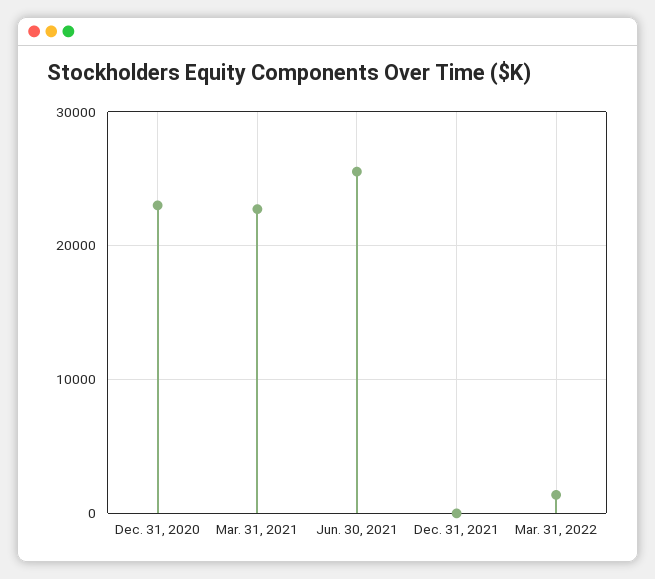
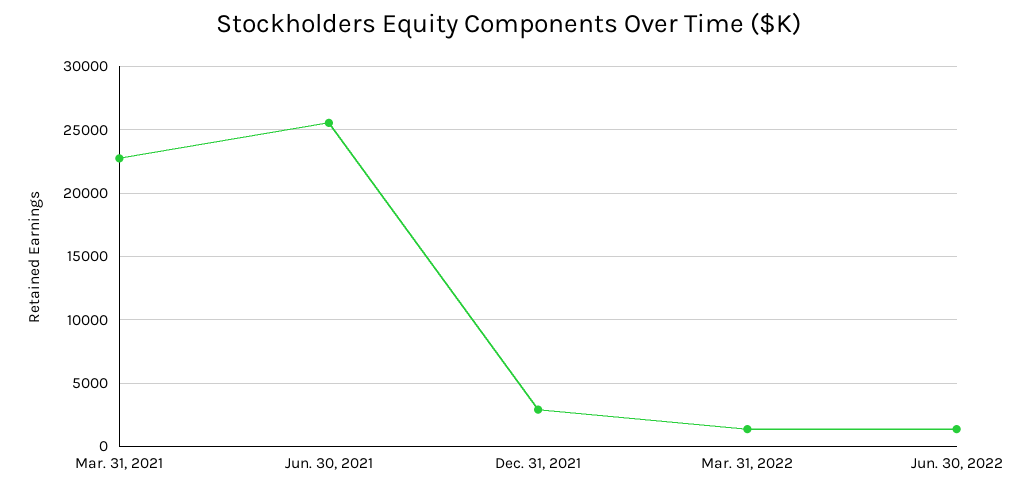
Dec. 31, 2020: 23000 -> none
Dec. 31, 2021: 0 -> 3000
Jun. 30, 2022: none -> 1500

